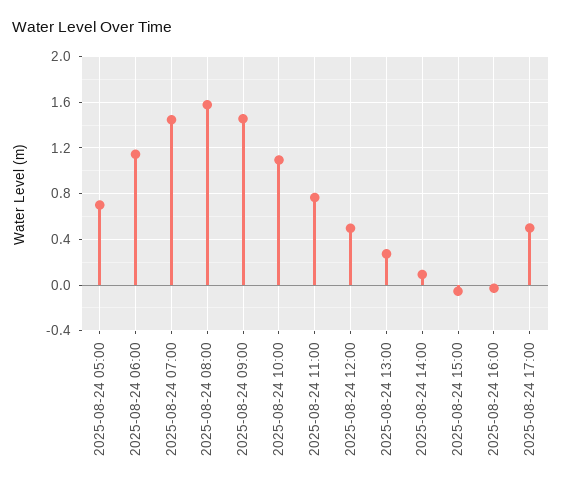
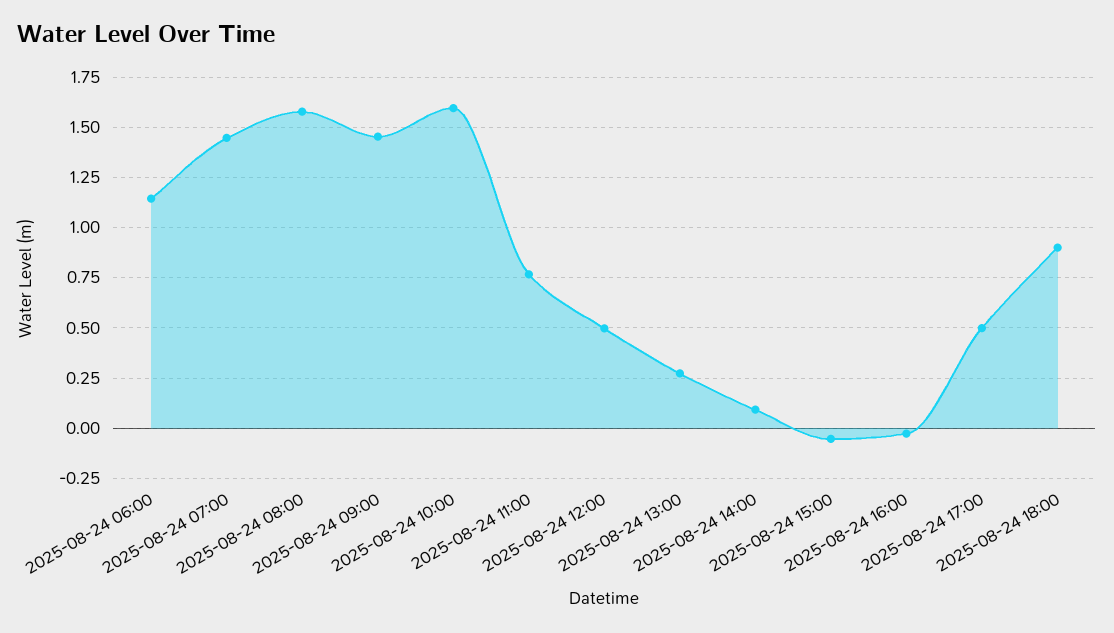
2025-08-24 05:00: 0.7 -> none
2025-08-24 10:00: 1.1 -> 1.6
2025-08-24 18:00: none -> 0.9

